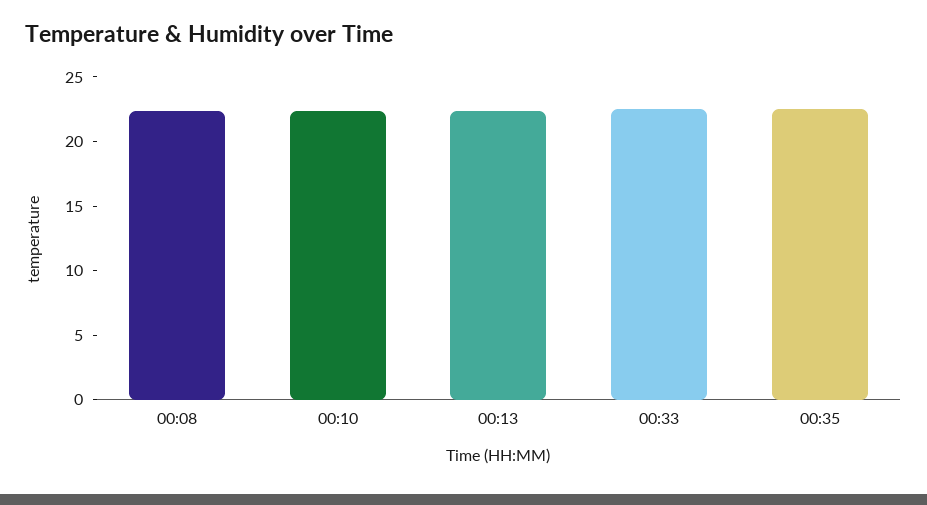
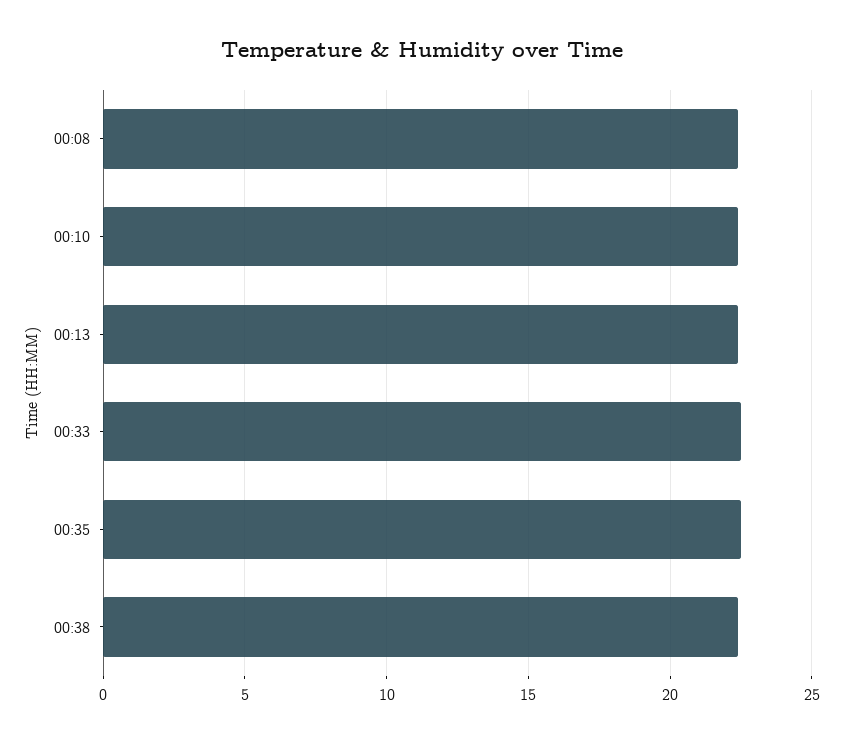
00:38: none -> 22.5

